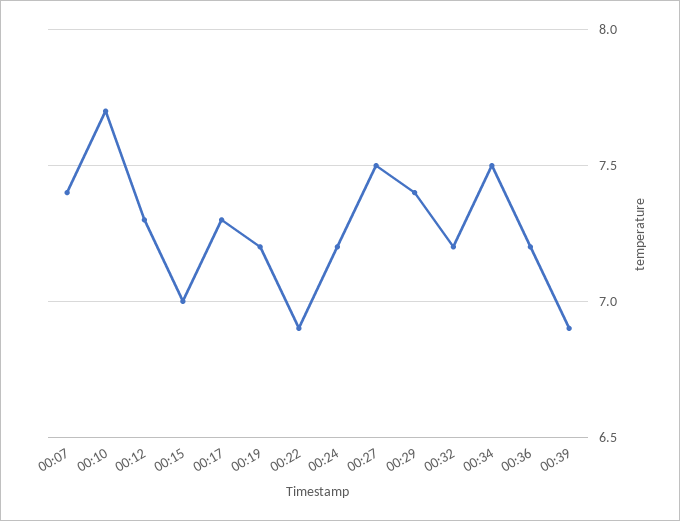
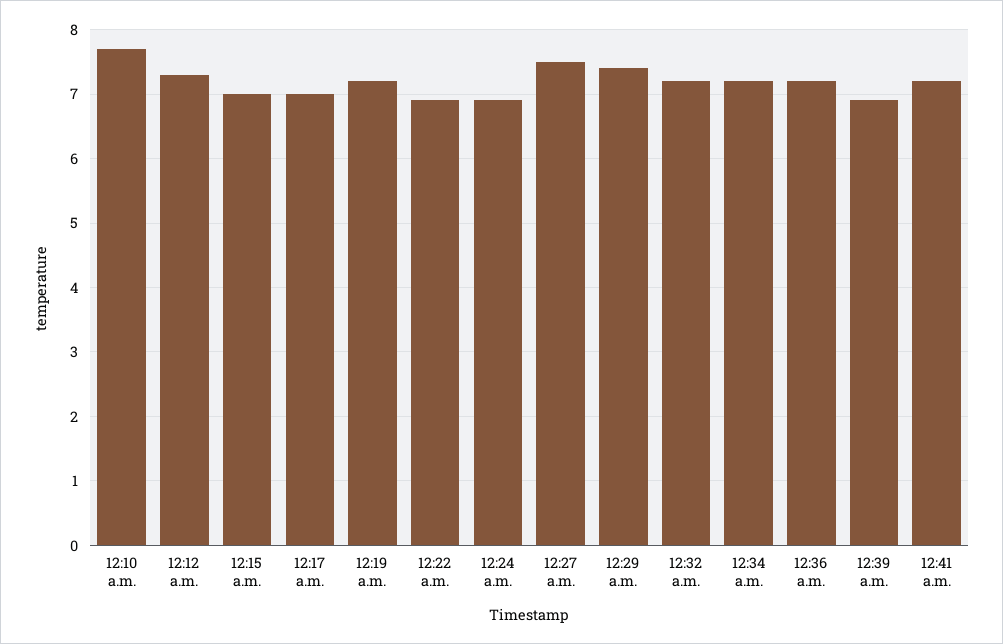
00:07: 7.4 -> none
00:17: 7.3 -> 7
00:24: 7.2 -> 6.9
00:34: 7.5 -> 7.2
12:41 a.m.: none -> 7.2

